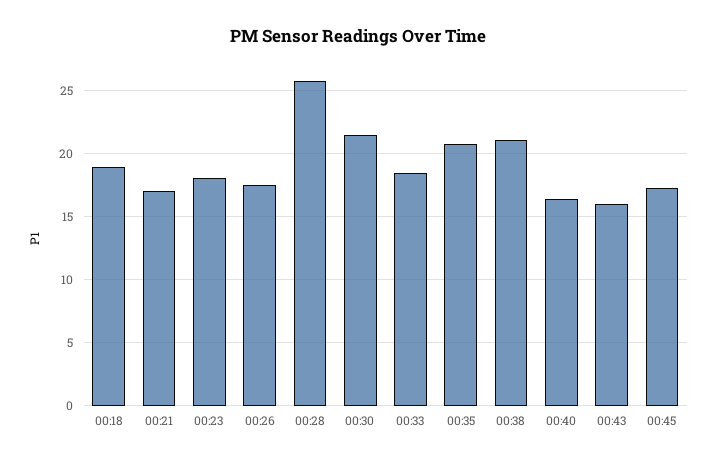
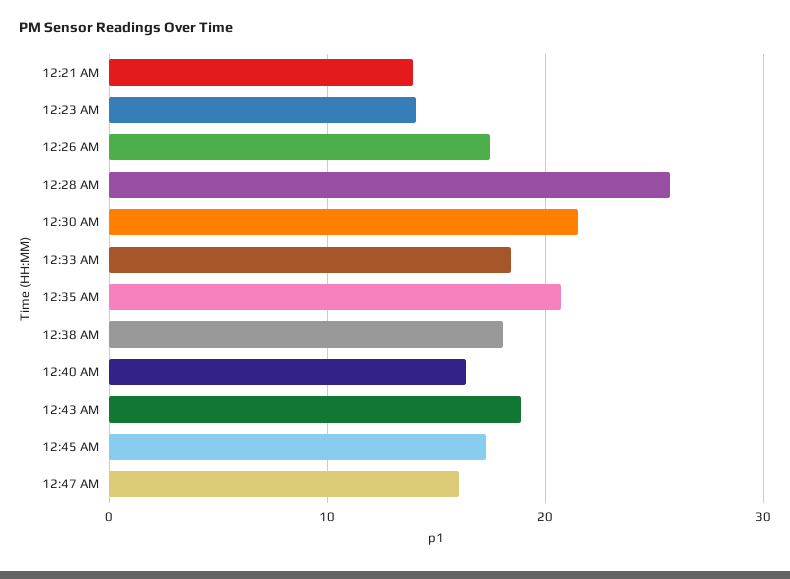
00:18: 19 -> none
00:21: 17 -> 14
00:23: 18 -> 14
00:38: 21 -> 18
00:43: 16 -> 19
12:47 AM: none -> 16

